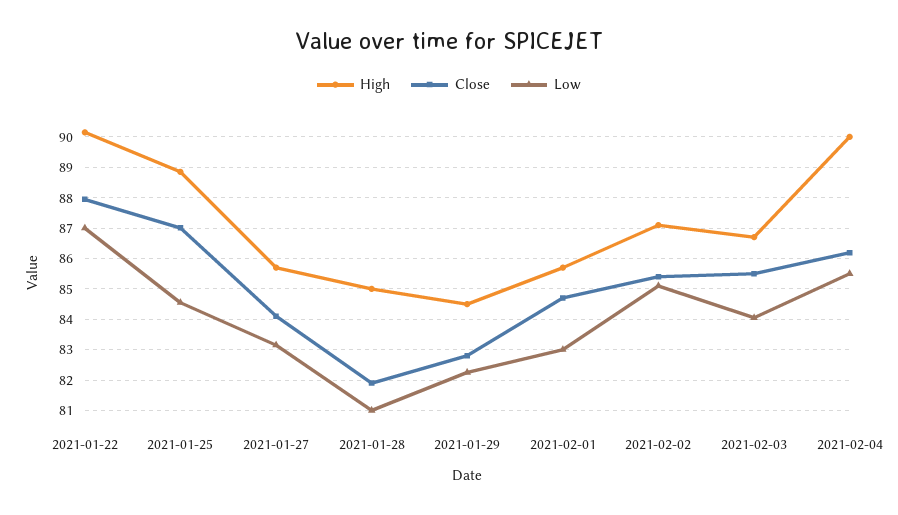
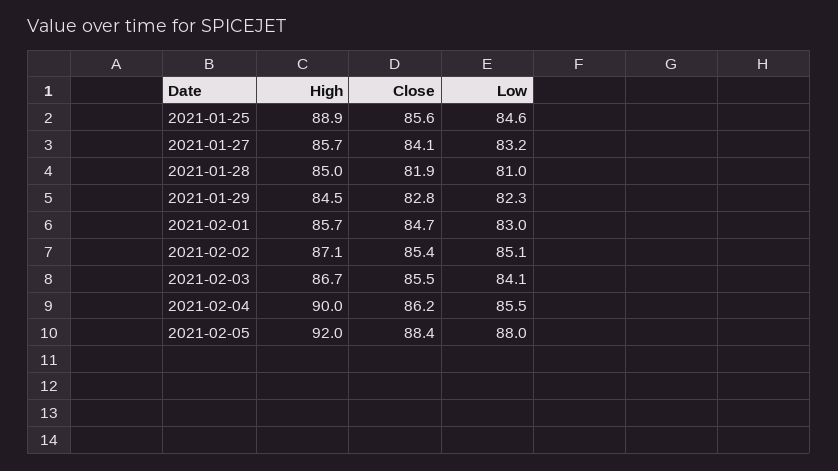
High, 2021-01-22: 90.2 -> none
Close, 2021-01-22: 88 -> none
Low, 2021-01-22: 87 -> none
Close, 2021-01-25: 87 -> 85.6
High, 2021-02-05: none -> 92
Close, 2021-02-05: none -> 88.4
Low, 2021-02-05: none -> 88

